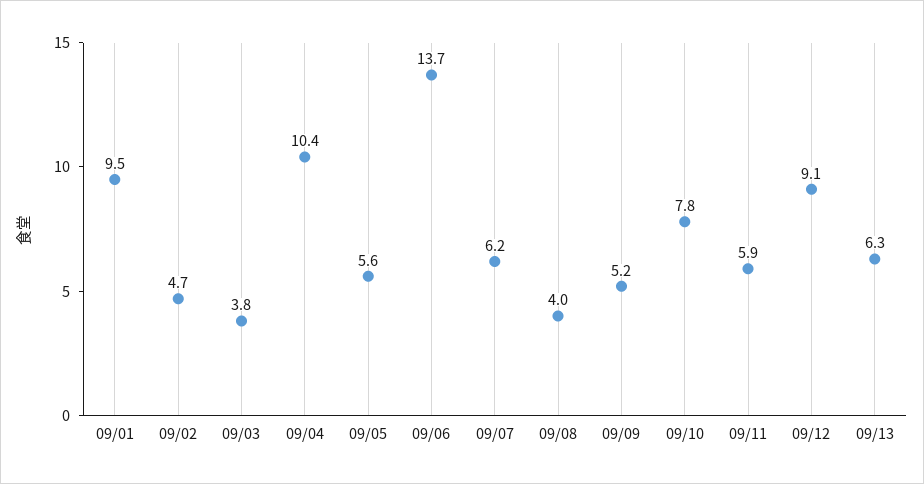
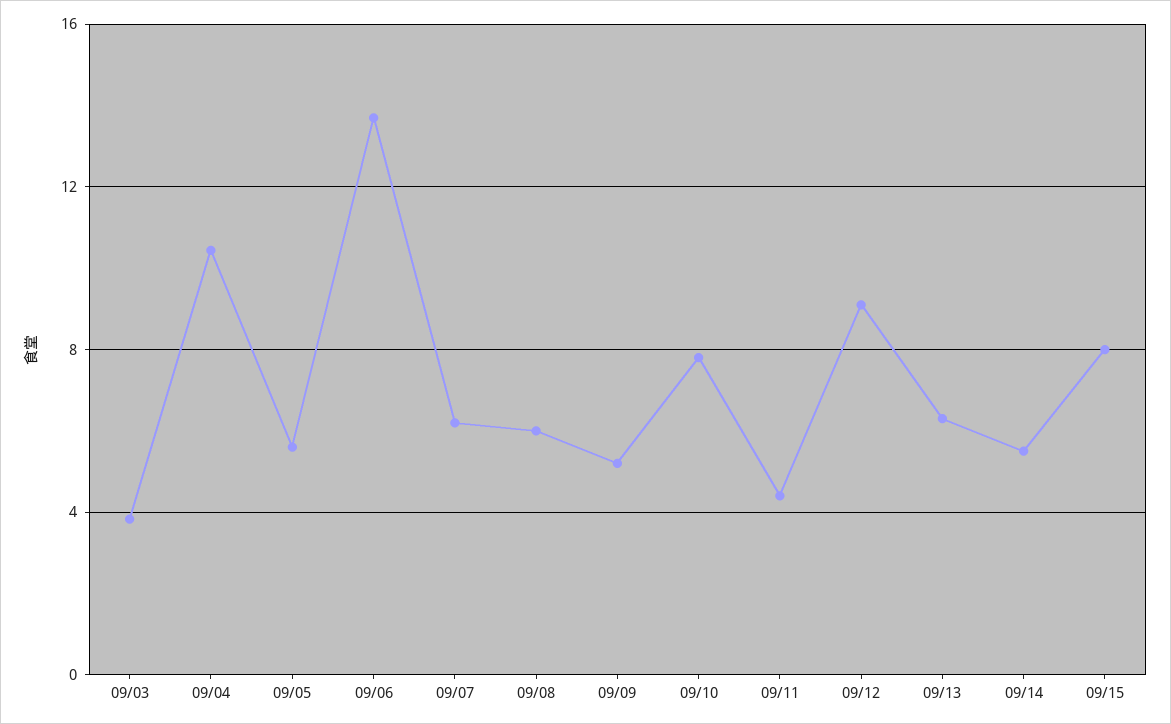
09/01: 9.5 -> none
09/02: 4.7 -> none
09/08: 4 -> 6
09/11: 5.9 -> 4.5
09/14: none -> 5.5
09/15: none -> 8

